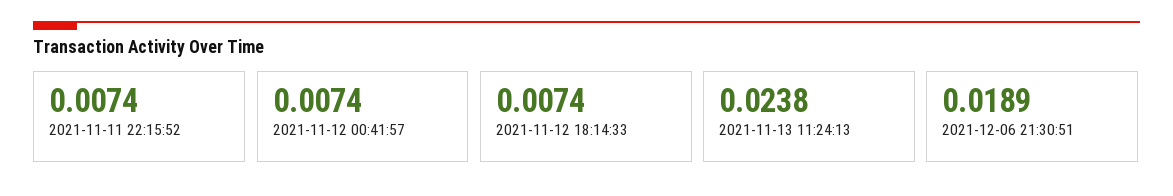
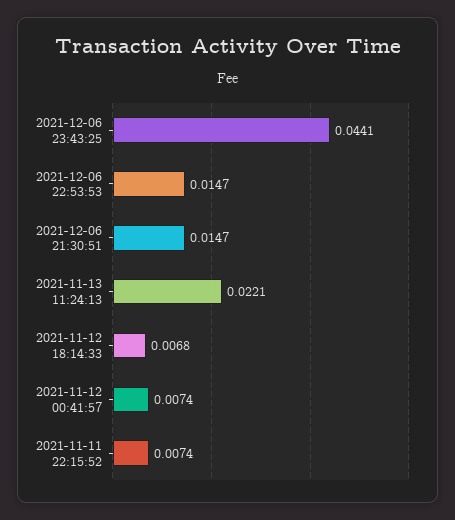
2021-11-12 18:14:33: 0.0074 -> 0.0068
2021-11-13 11:24:13: 0.0238 -> 0.0221
2021-12-06 21:30:51: 0.0189 -> 0.0147
2021-12-06 23:43:25: none -> 0.0441
2021-12-06 22:53:53: none -> 0.0147

